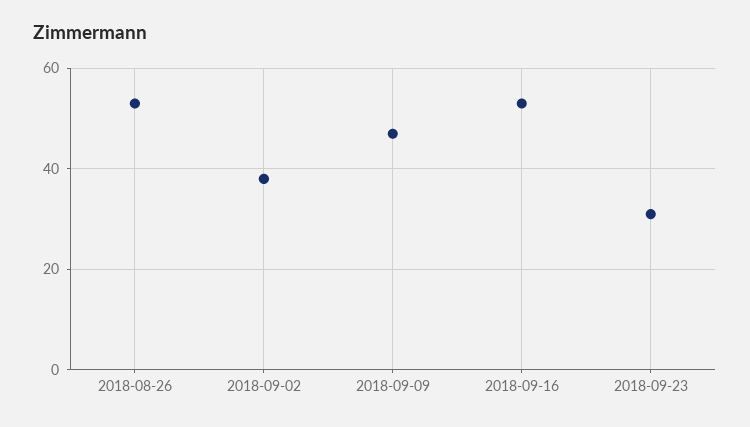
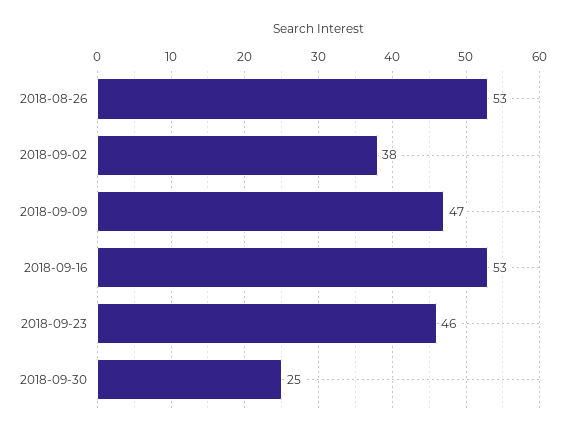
2018-09-23: 30 -> 46
2018-09-30: none -> 25

